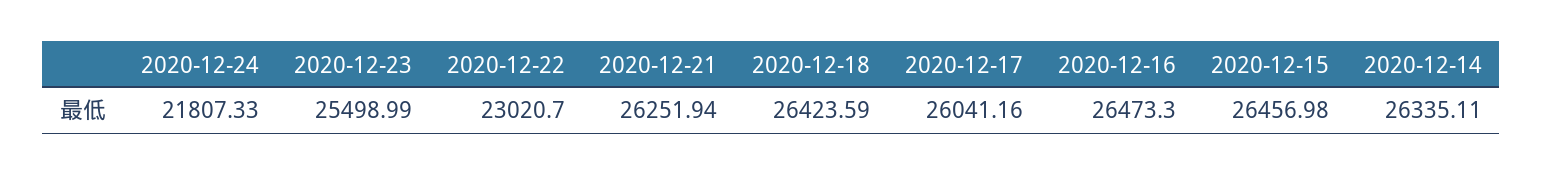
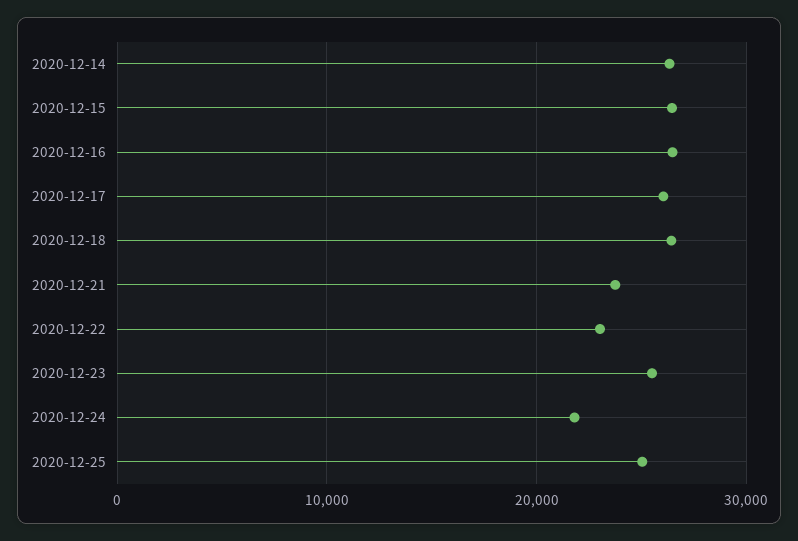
2020-12-21: 26251.94 -> 24000
2020-12-25: none -> 25000

